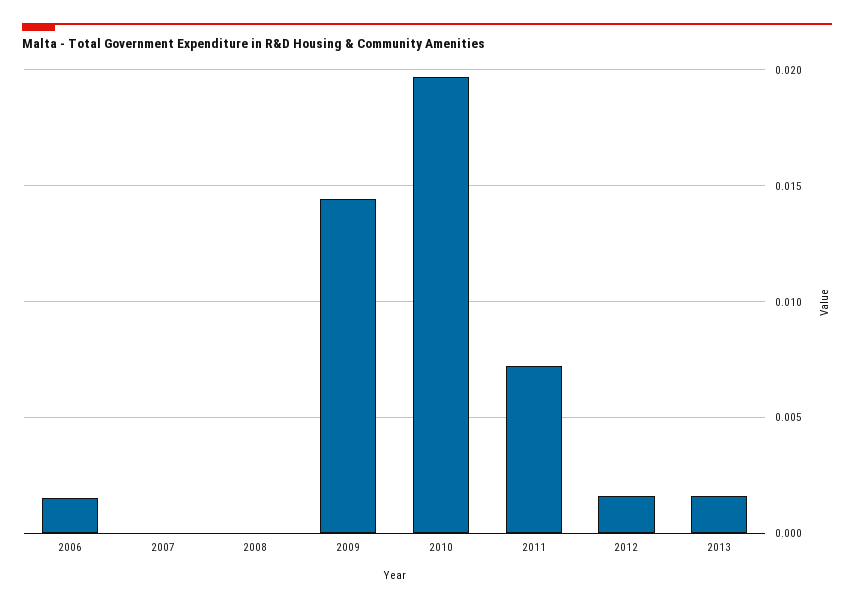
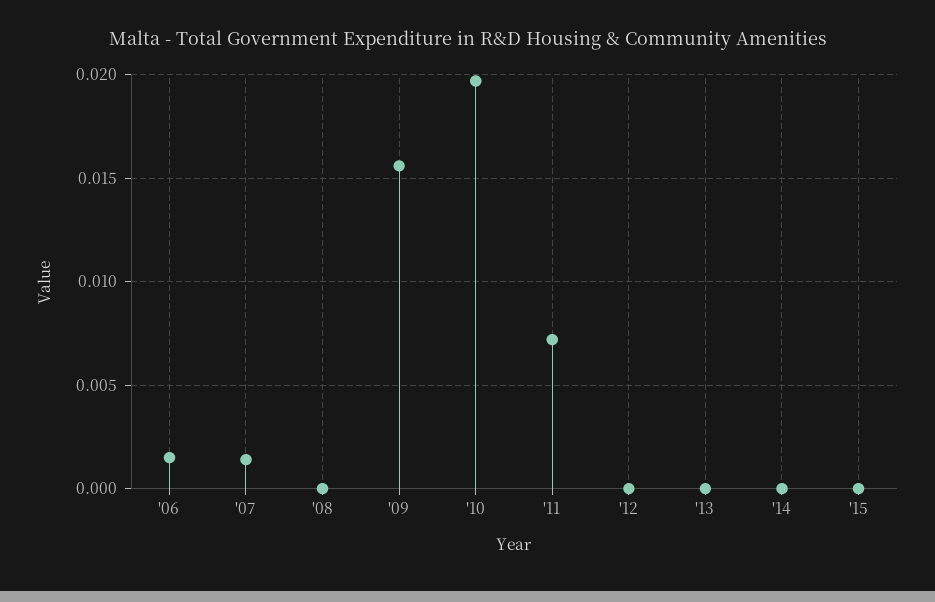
2007: 0 -> 0.0015
2009: 0.0145 -> 0.0155
2012: 0.0015 -> 0
2013: 0.0015 -> 0
'14: none -> 0
'15: none -> 0

